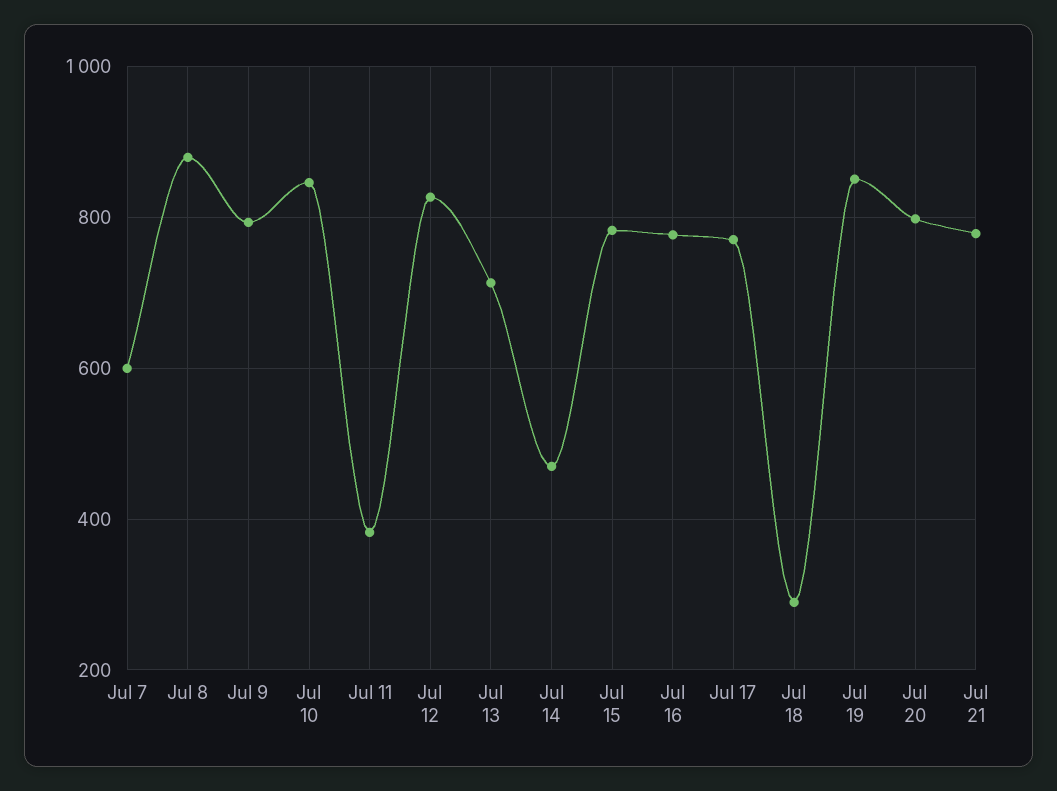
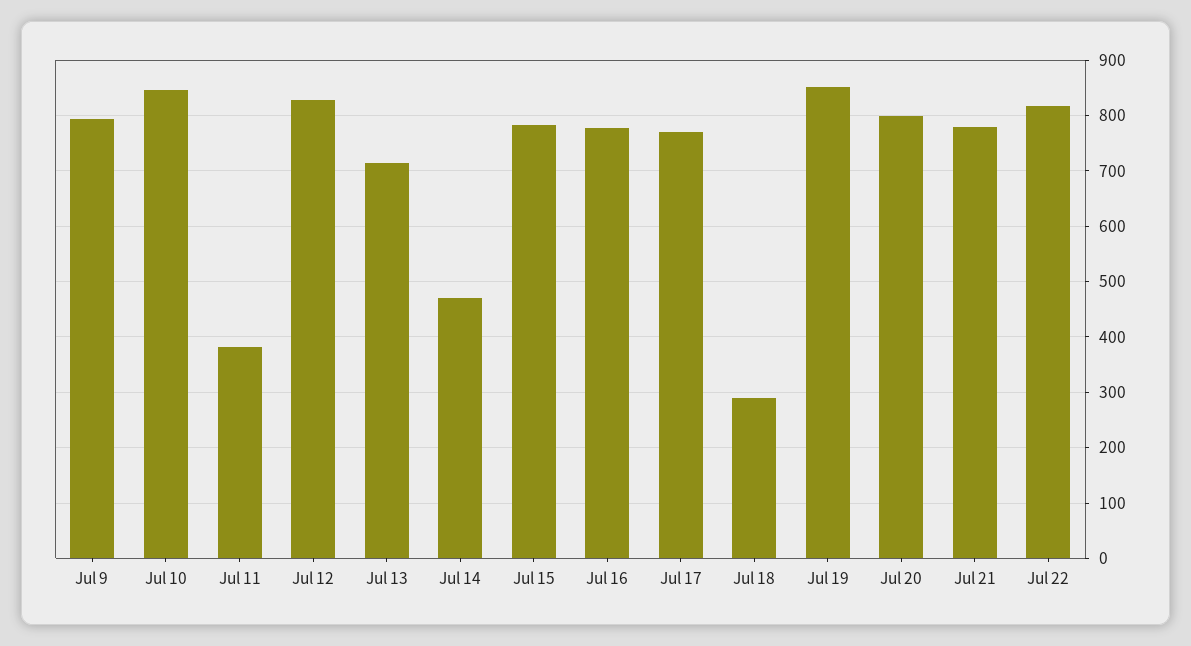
Jul 7: 600 -> none
Jul 8: 880 -> none
Jul 22: none -> 820

